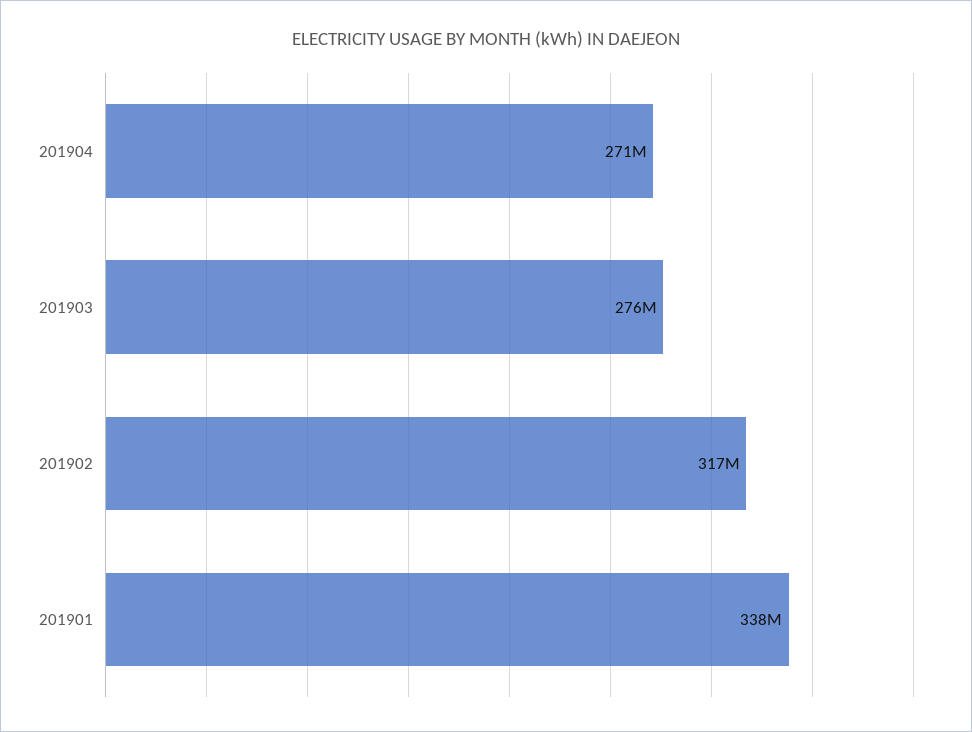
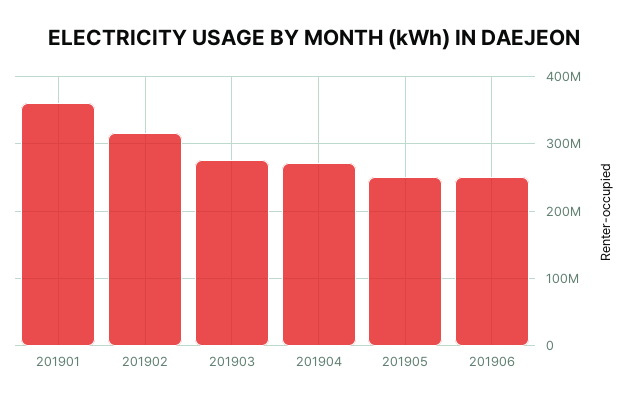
201901: 338000000 -> 360000000
201905: none -> 250000000
201906: none -> 250000000

